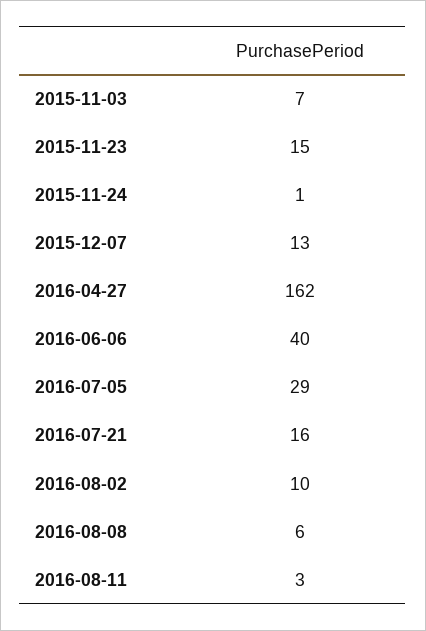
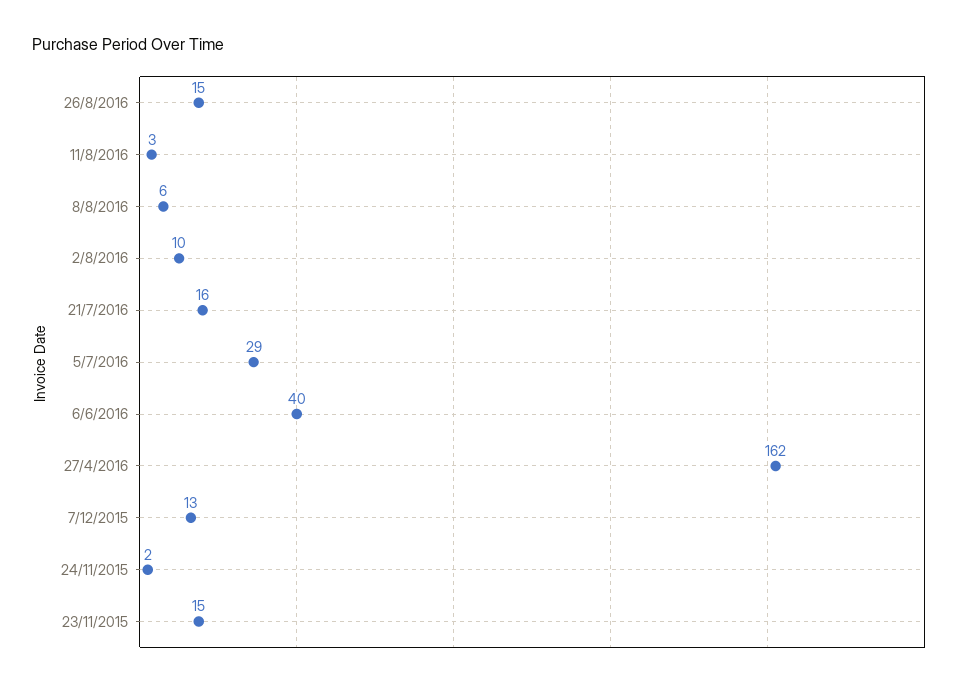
2015-11-03: 7 -> none
2015-11-24: 1 -> 2
26/8/2016: none -> 15

